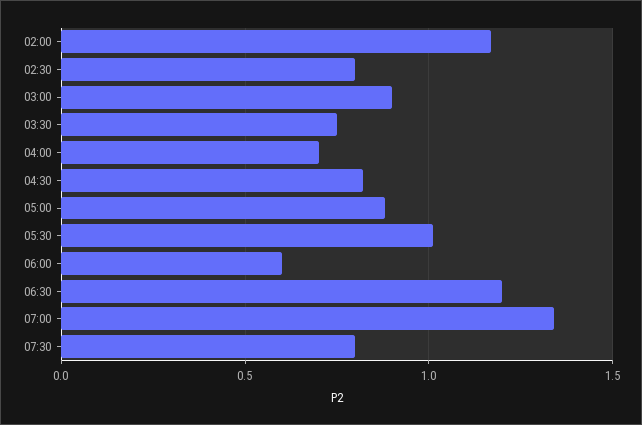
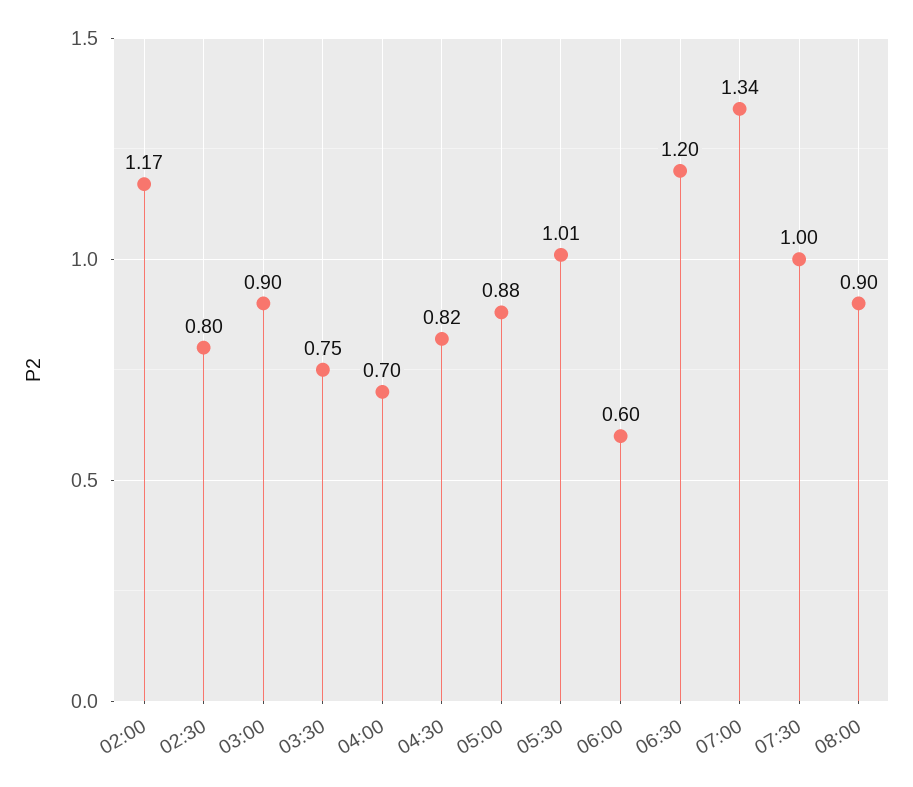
07:30: 0.8 -> 1
08:00: none -> 0.9

